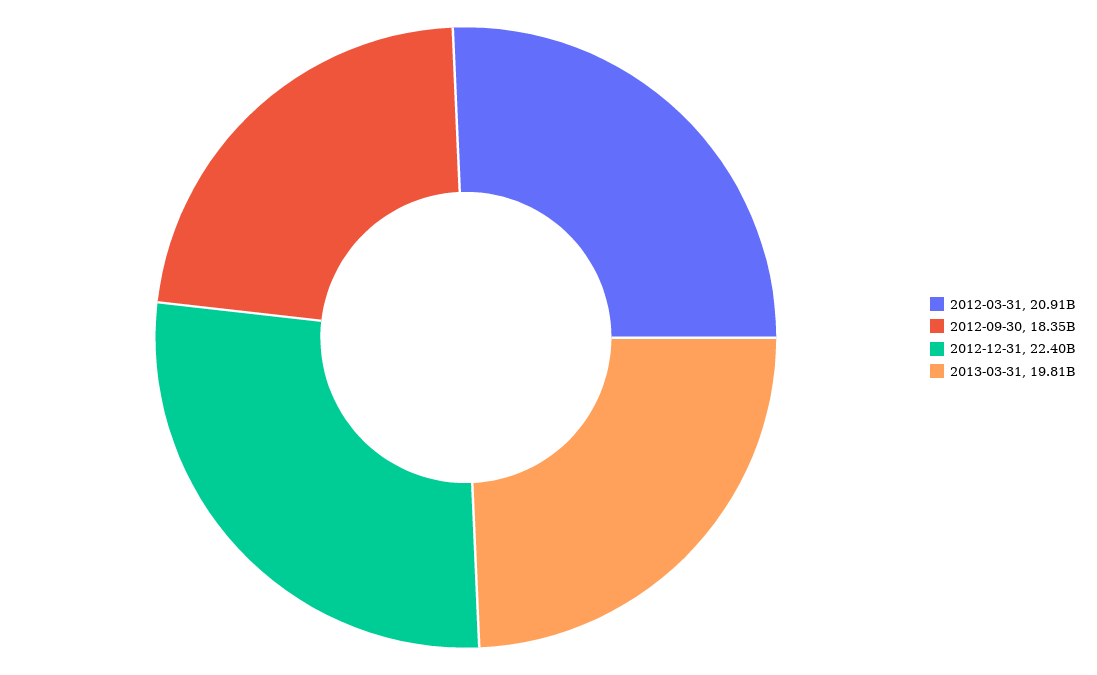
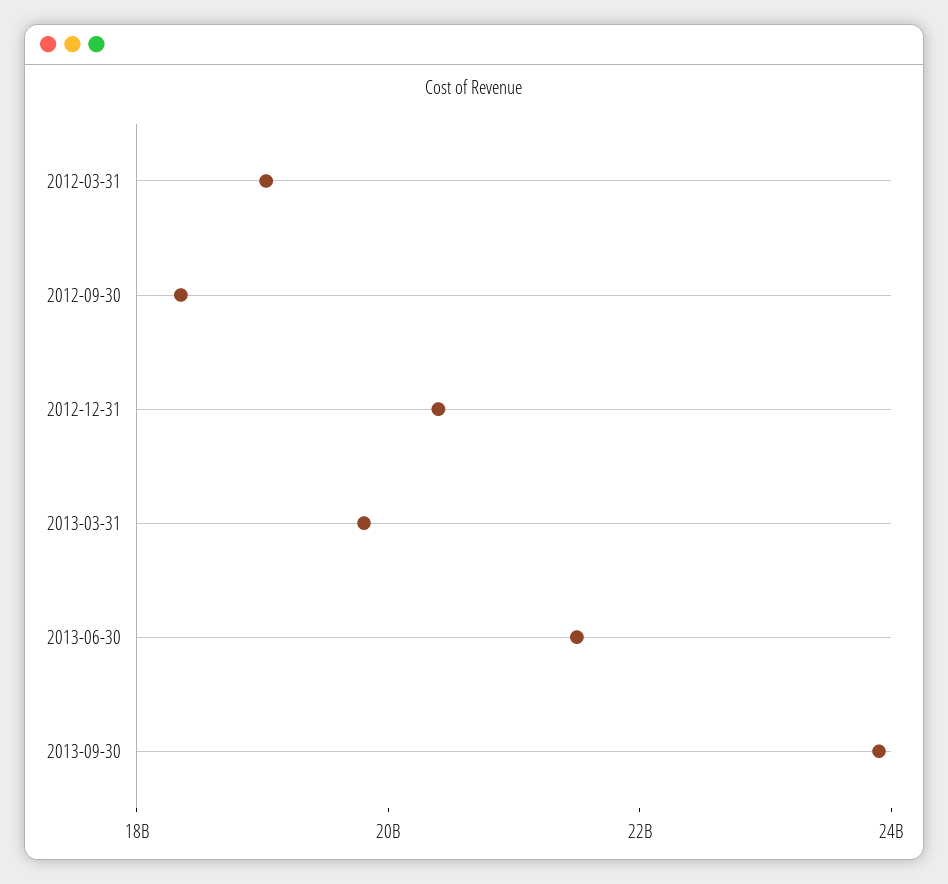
2012-03-31: 20910000000 -> 19000000000
2012-12-31: 22400000000 -> 20500000000
2013-06-30: none -> 21500000000
2013-09-30: none -> 24000000000

